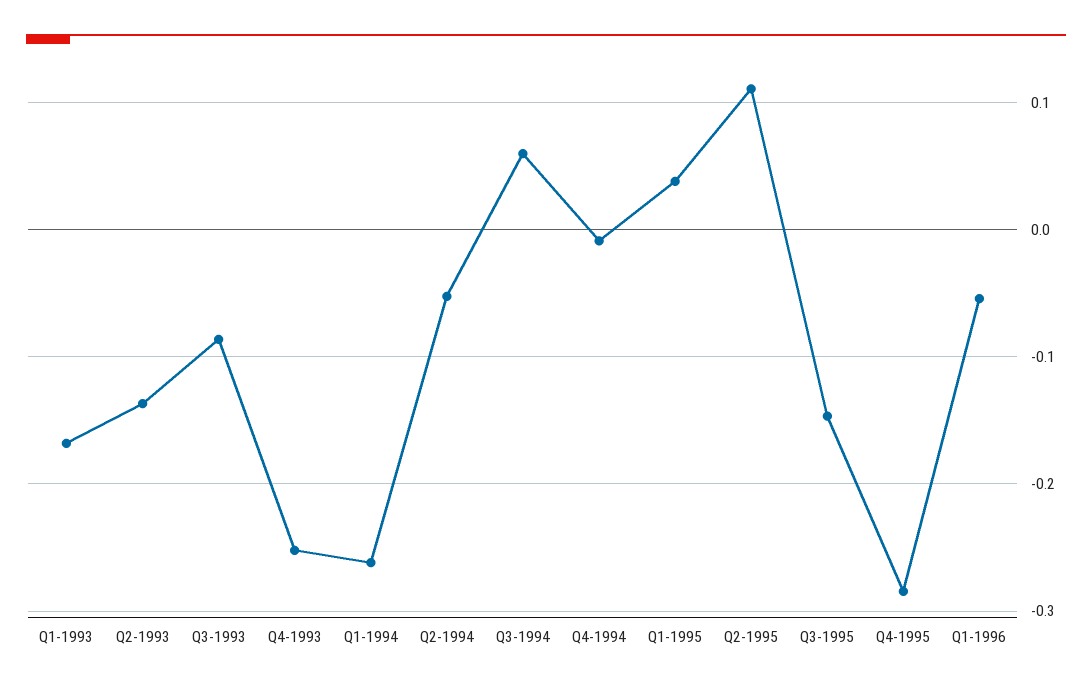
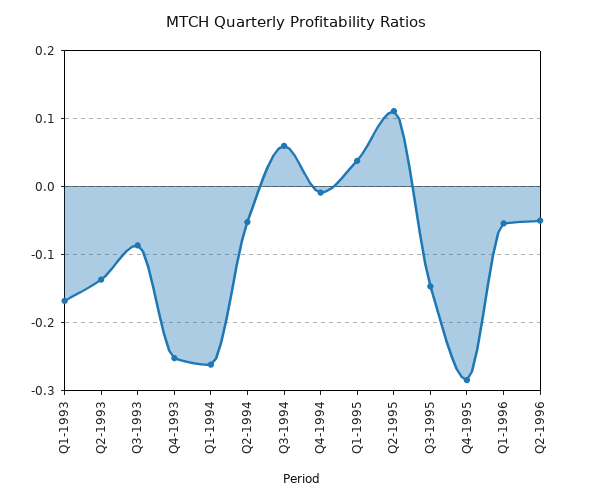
Q2-1996: none -> -0.05

